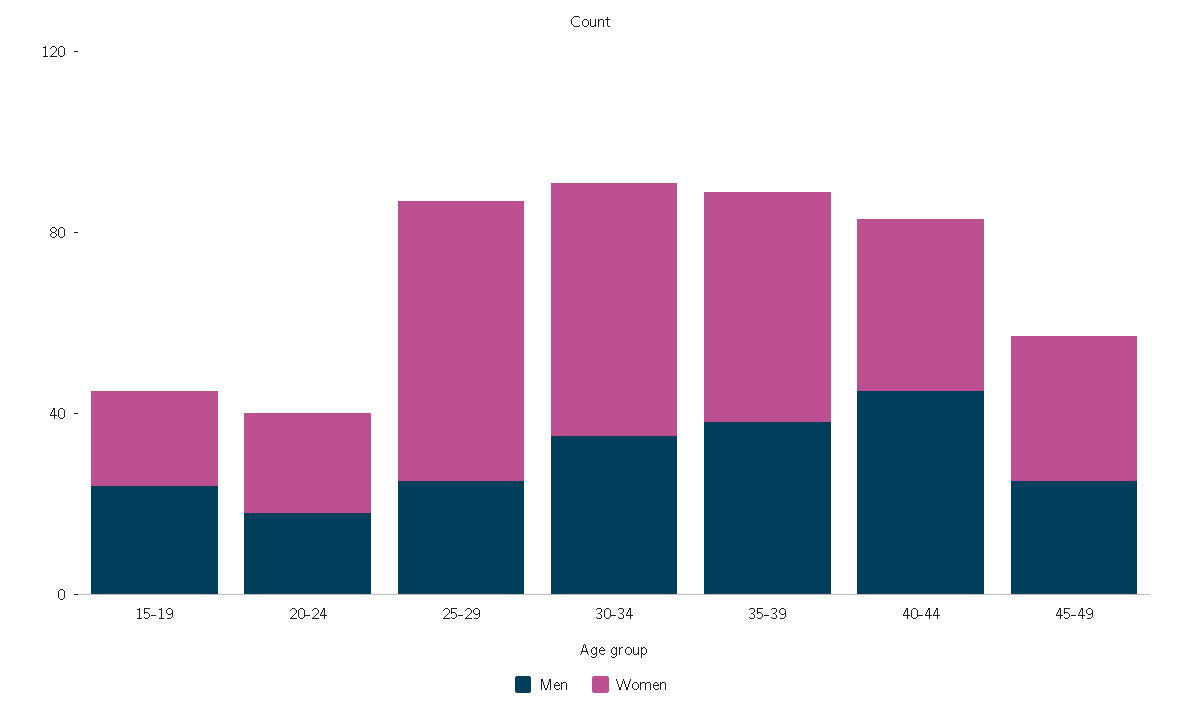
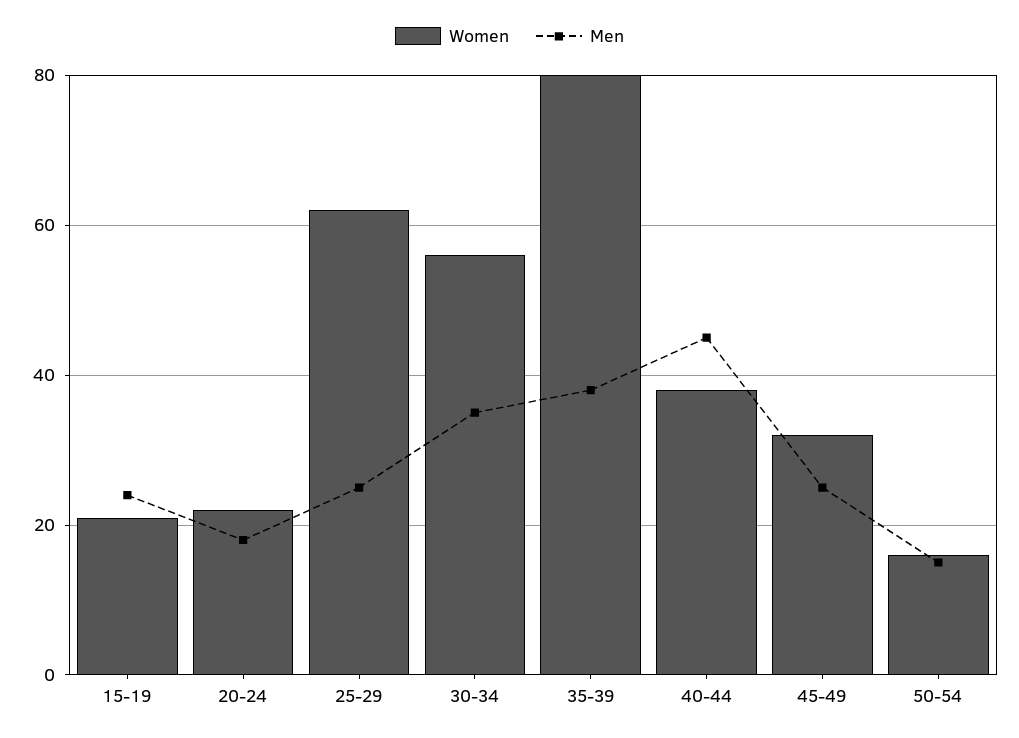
Women, 35-39: 50 -> 80
Women, 50-54: none -> 15
Men, 50-54: none -> 15

